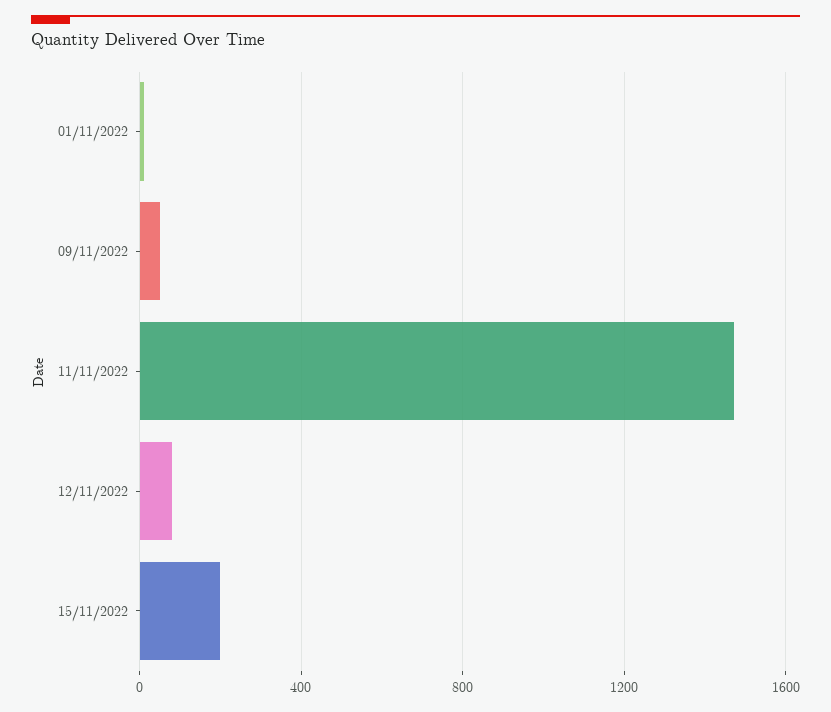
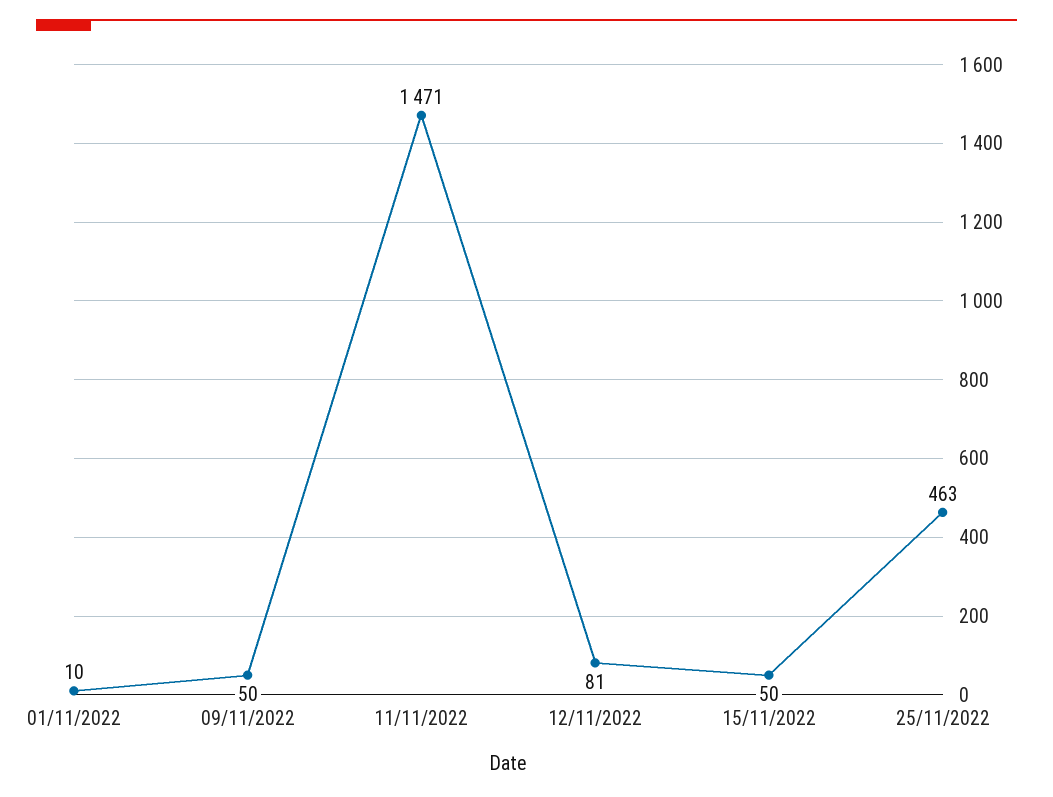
15/11/2022: 200 -> 50
25/11/2022: none -> 463

